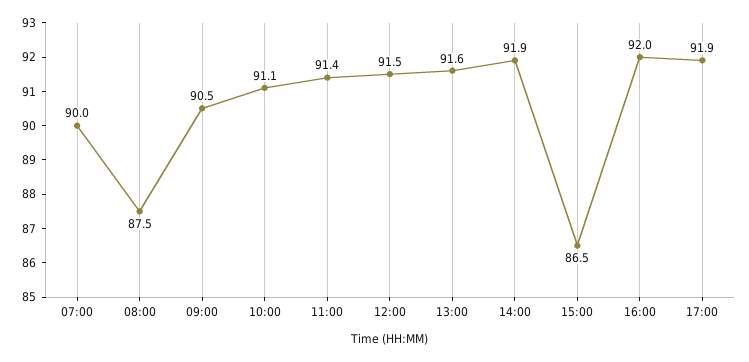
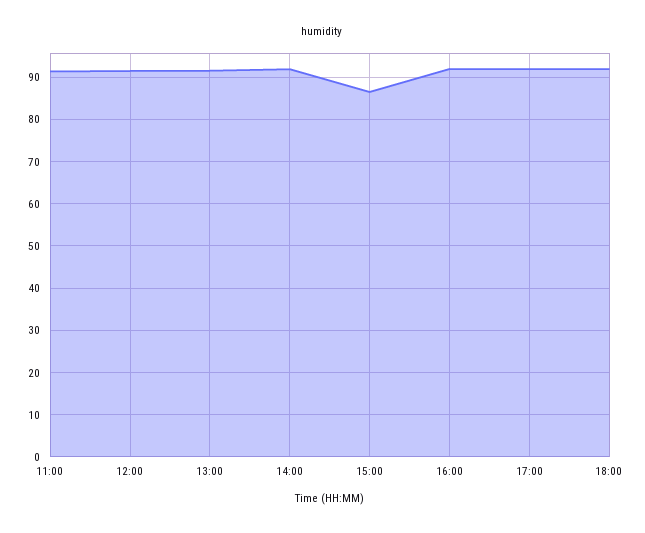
07:00: 90 -> none
08:00: 87.5 -> none
09:00: 90.5 -> none
10:00: 91.1 -> none
18:00: none -> 92

